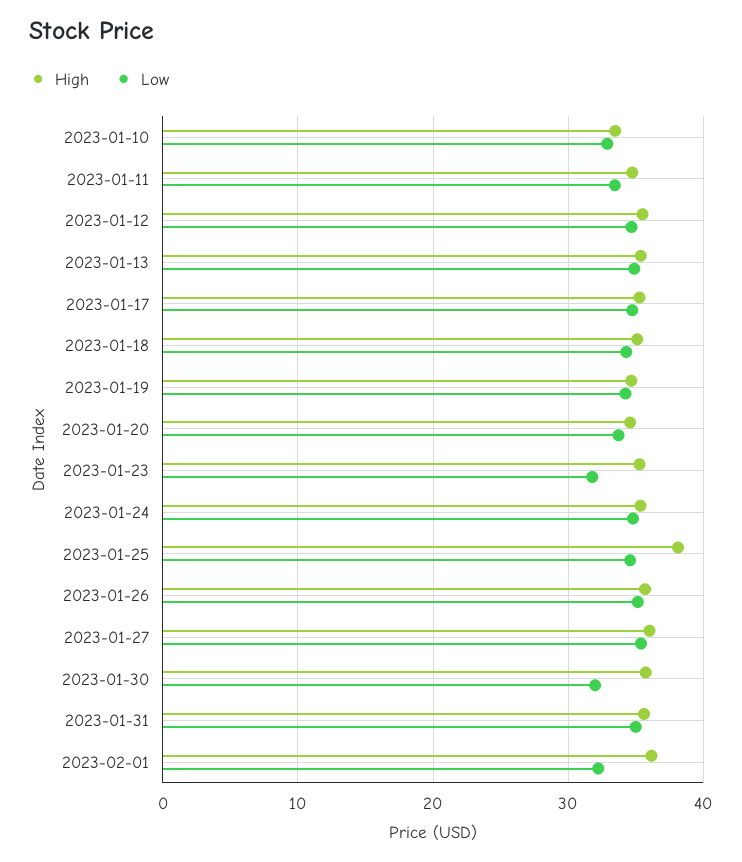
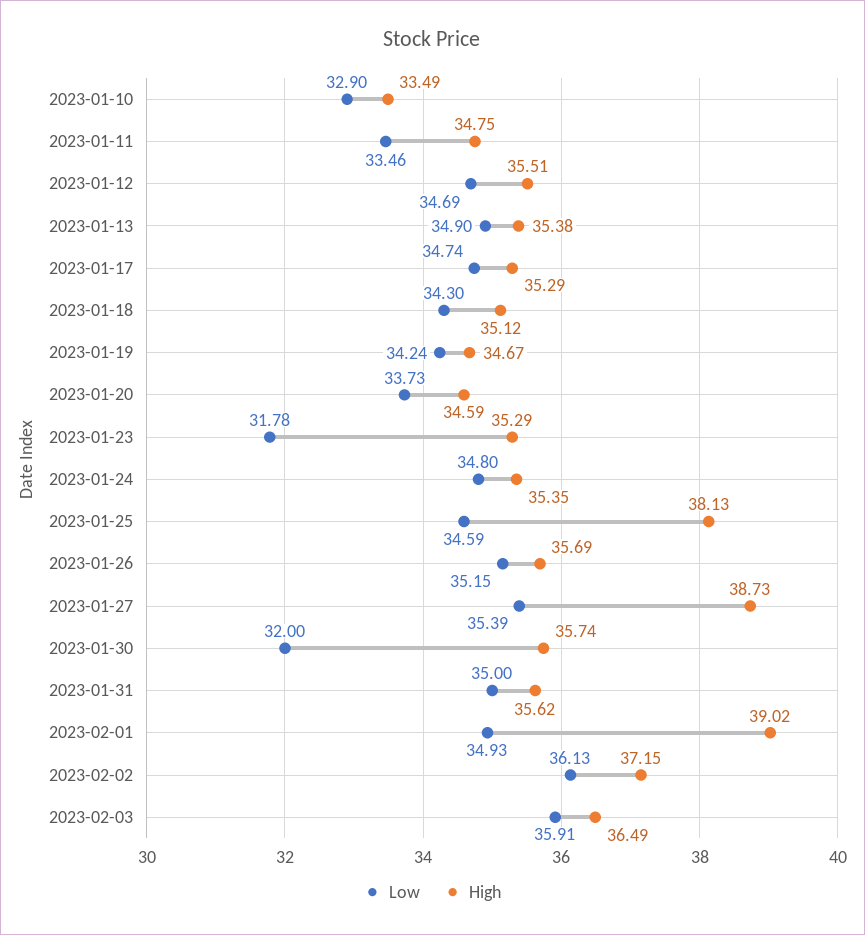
High, 2023-01-27: 36 -> 38.73
High, 2023-02-01: 36 -> 39.02
Low, 2023-02-01: 32 -> 34.93
Low, 2023-02-02: none -> 36.13
High, 2023-02-02: none -> 37.15
Low, 2023-02-03: none -> 35.91
High, 2023-02-03: none -> 36.49

